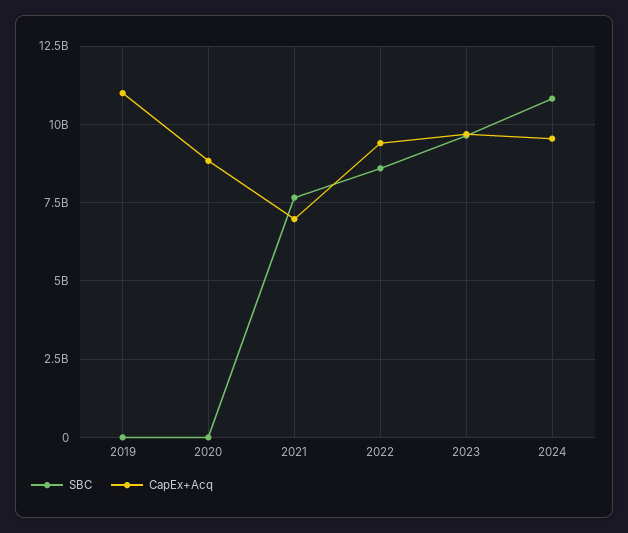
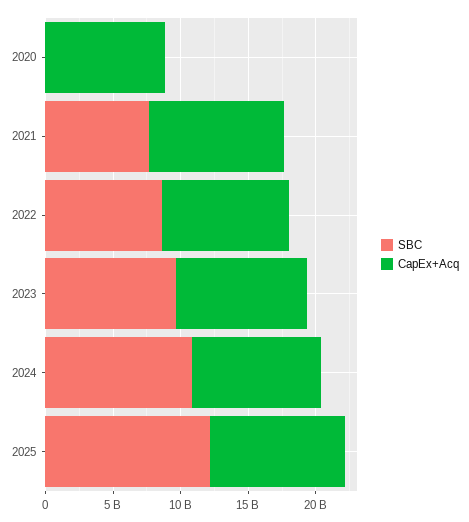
SBC, 2019: 0 -> none
CapEx+Acq, 2019: 11000000000 -> none
CapEx+Acq, 2021: 7000000000 -> 10000000000
SBC, 2025: none -> 12000000000
CapEx+Acq, 2025: none -> 10000000000

